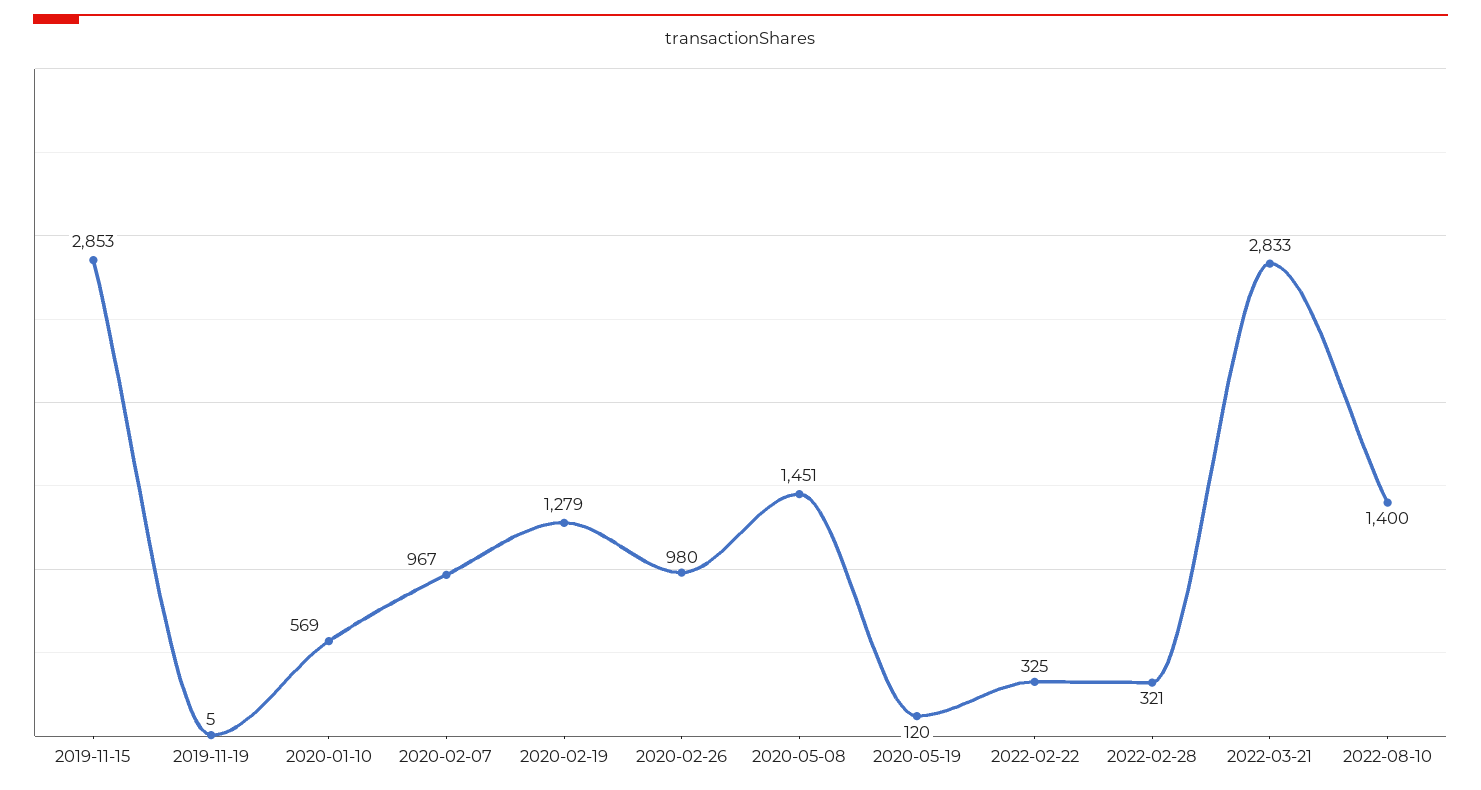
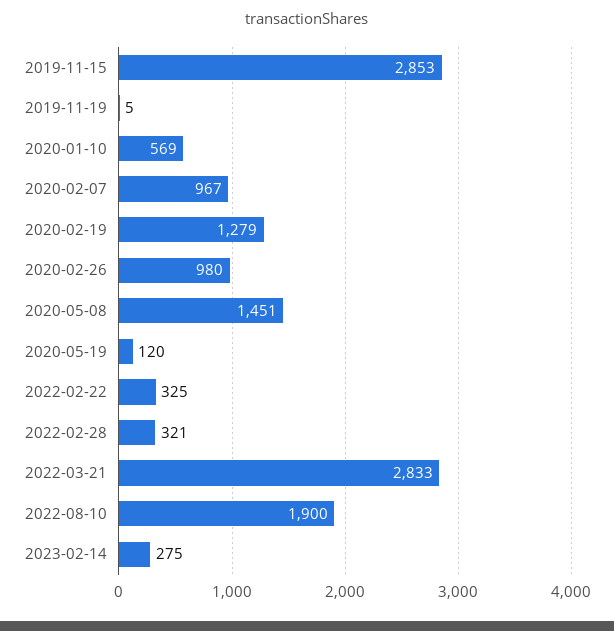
2022-08-10: 1400 -> 1900
2023-02-14: none -> 275

